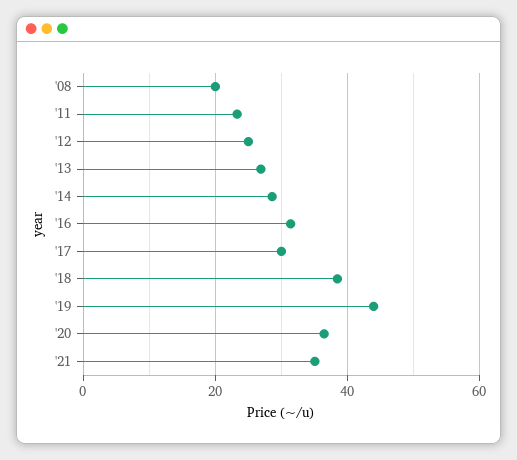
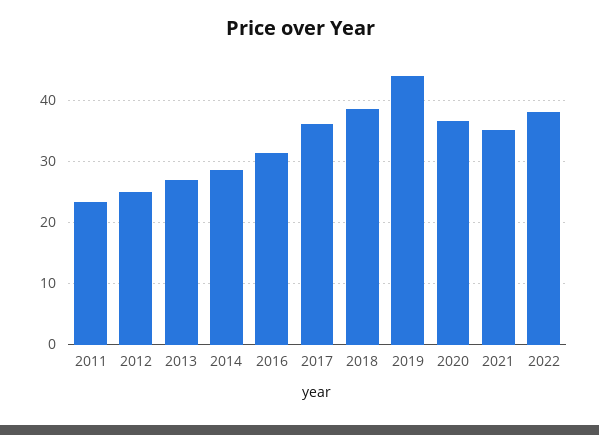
'08: 20 -> none
'17: 30 -> 36
2022: none -> 38

